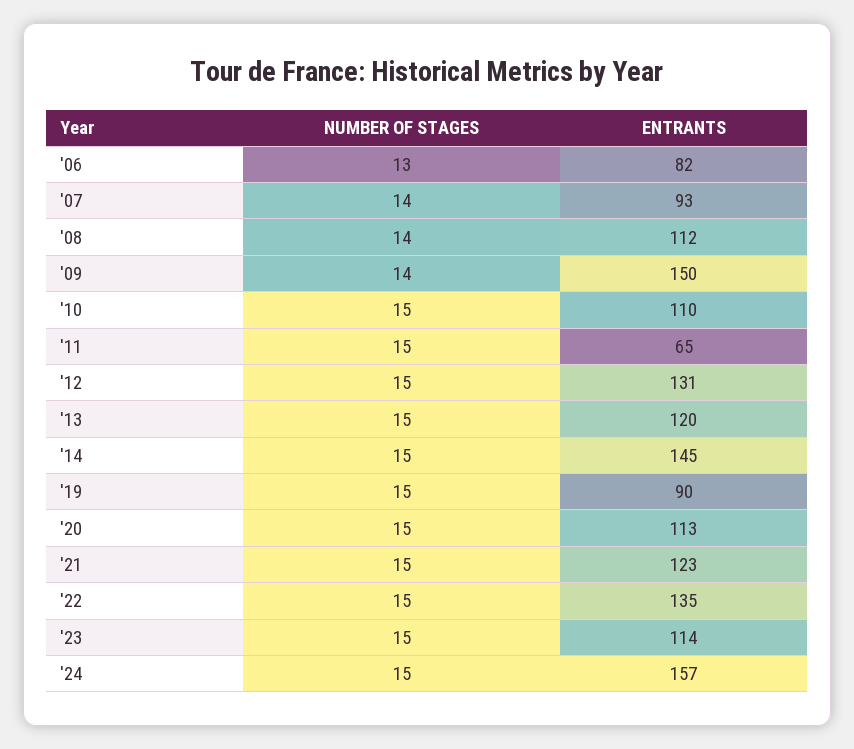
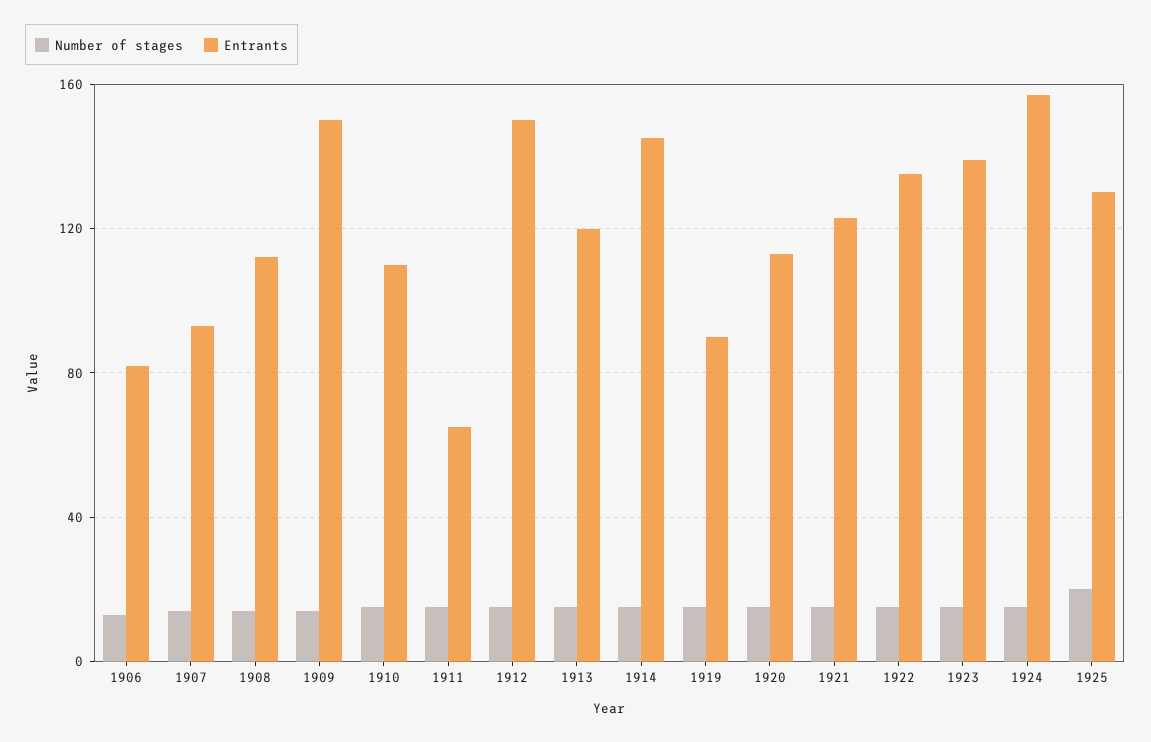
ENTRANTS, '12: 131 -> 150
ENTRANTS, '23: 114 -> 140
NUMBER OF STAGES, 1925: none -> 20
ENTRANTS, 1925: none -> 130

